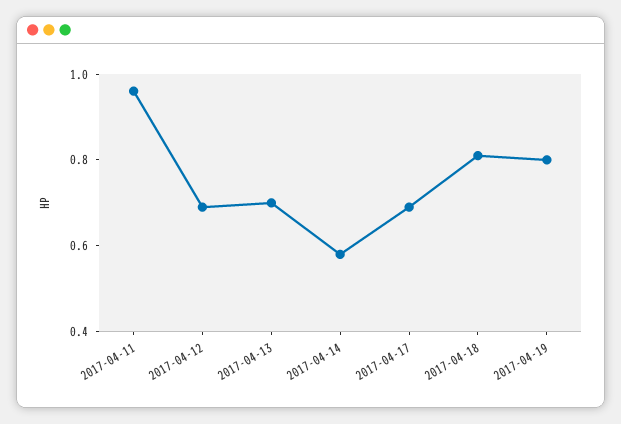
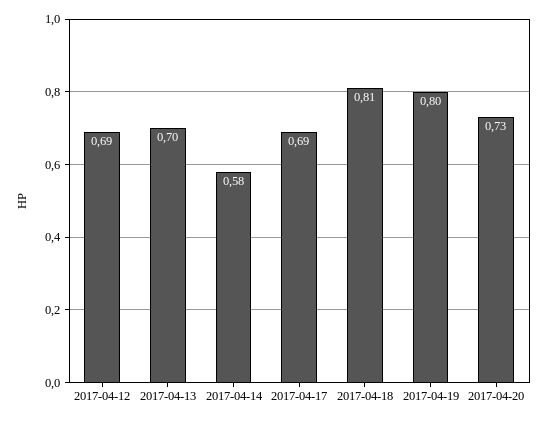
2017-04-11: 0.95 -> none
2017-04-20: none -> 0.73

